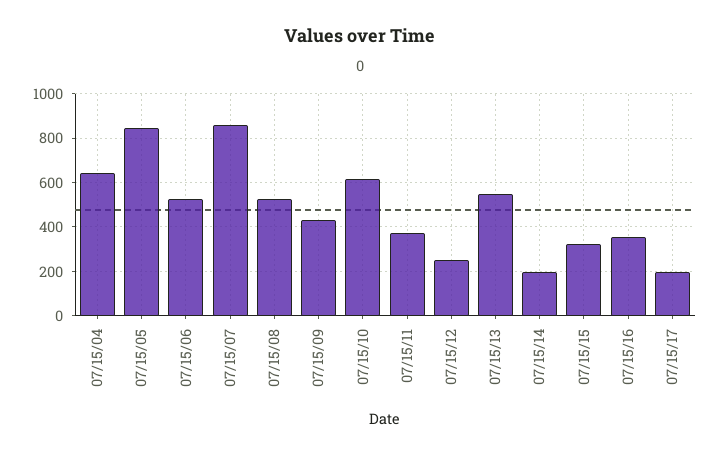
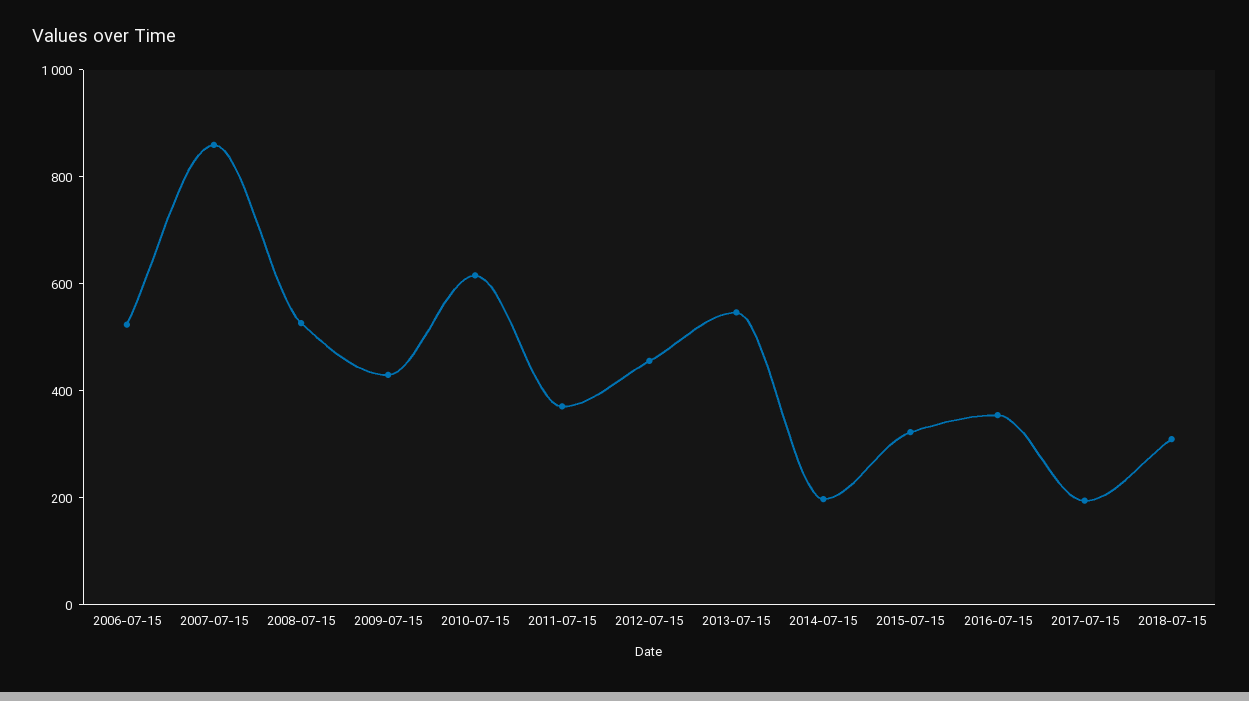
07/15/04: 650 -> none
07/15/05: 850 -> none
07/15/12: 250 -> 450
2018-07-15: none -> 300

